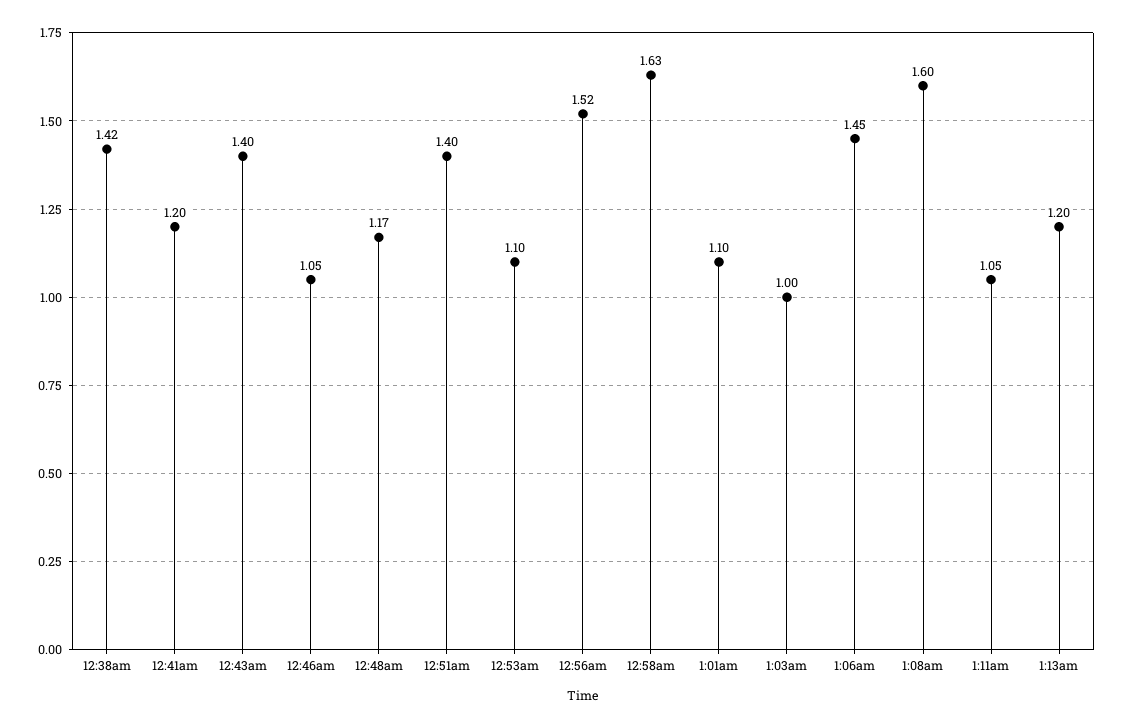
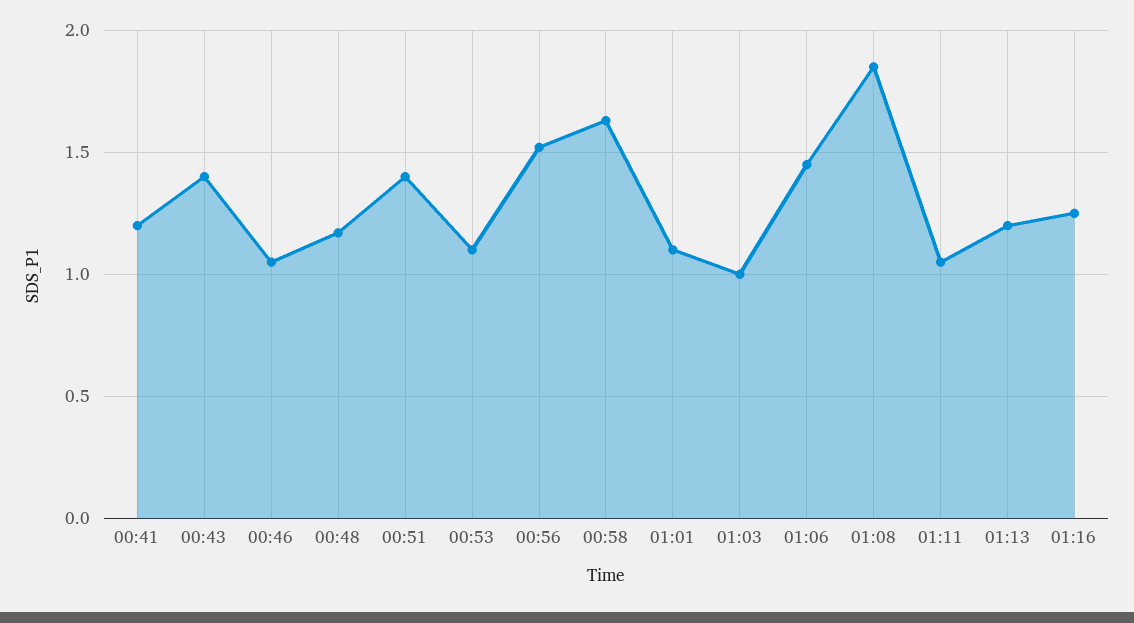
12:38am: 1.42 -> none
1:08am: 1.6 -> 1.85
01:16: none -> 1.25

